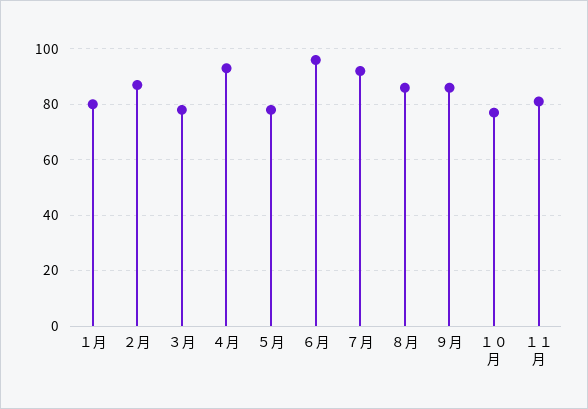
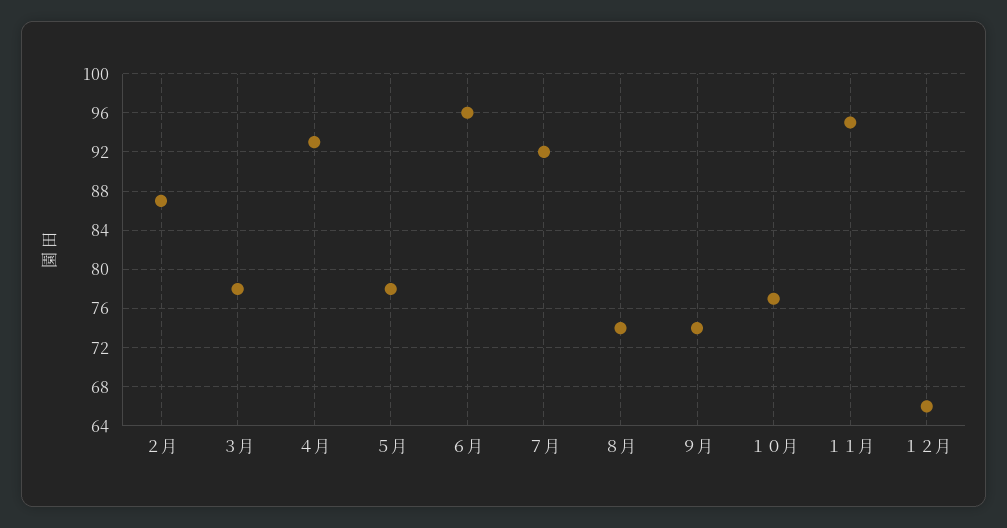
１月: 80 -> none
８月: 85 -> 74
９月: 85 -> 74
１１月: 80 -> 95
１２月: none -> 66

